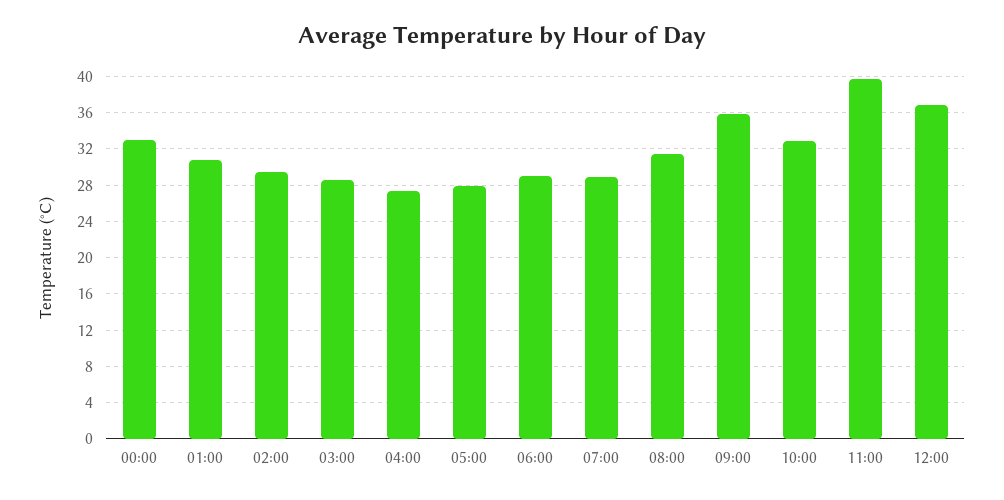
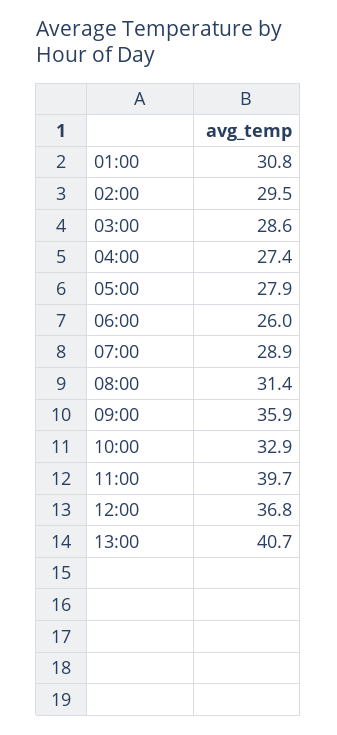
00:00: 33 -> none
06:00: 29 -> 26
13:00: none -> 40.7

